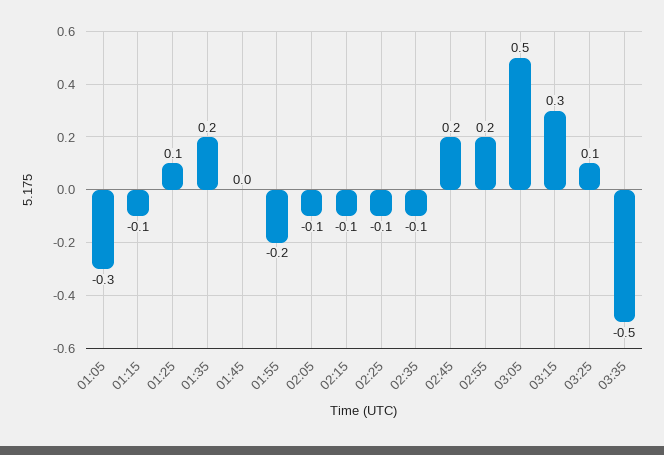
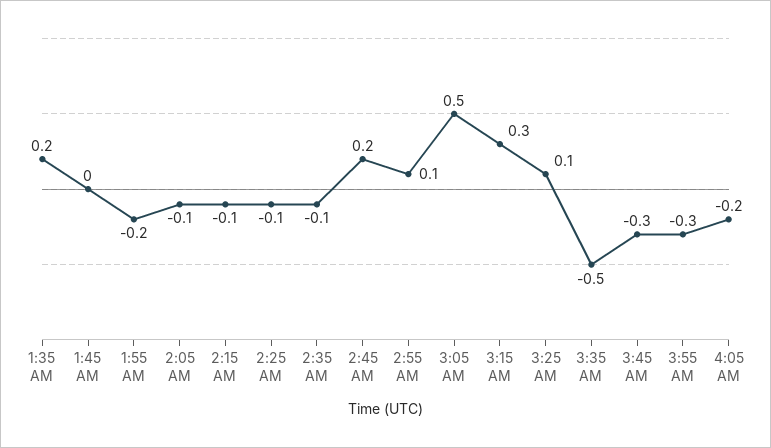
01:05: -0.3 -> none
01:15: -0.1 -> none
01:25: 0.1 -> none
02:55: 0.2 -> 0.1
3:45 AM: none -> -0.3
3:55 AM: none -> -0.3
4:05 AM: none -> -0.2

